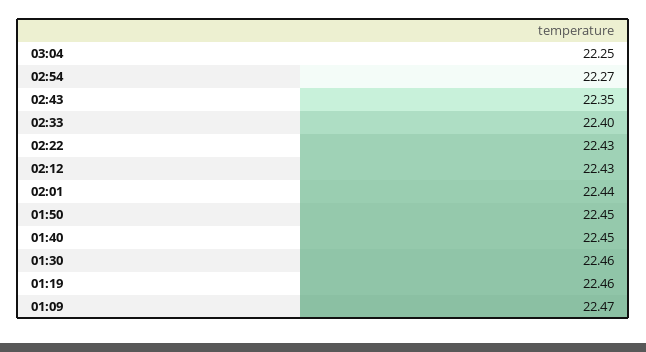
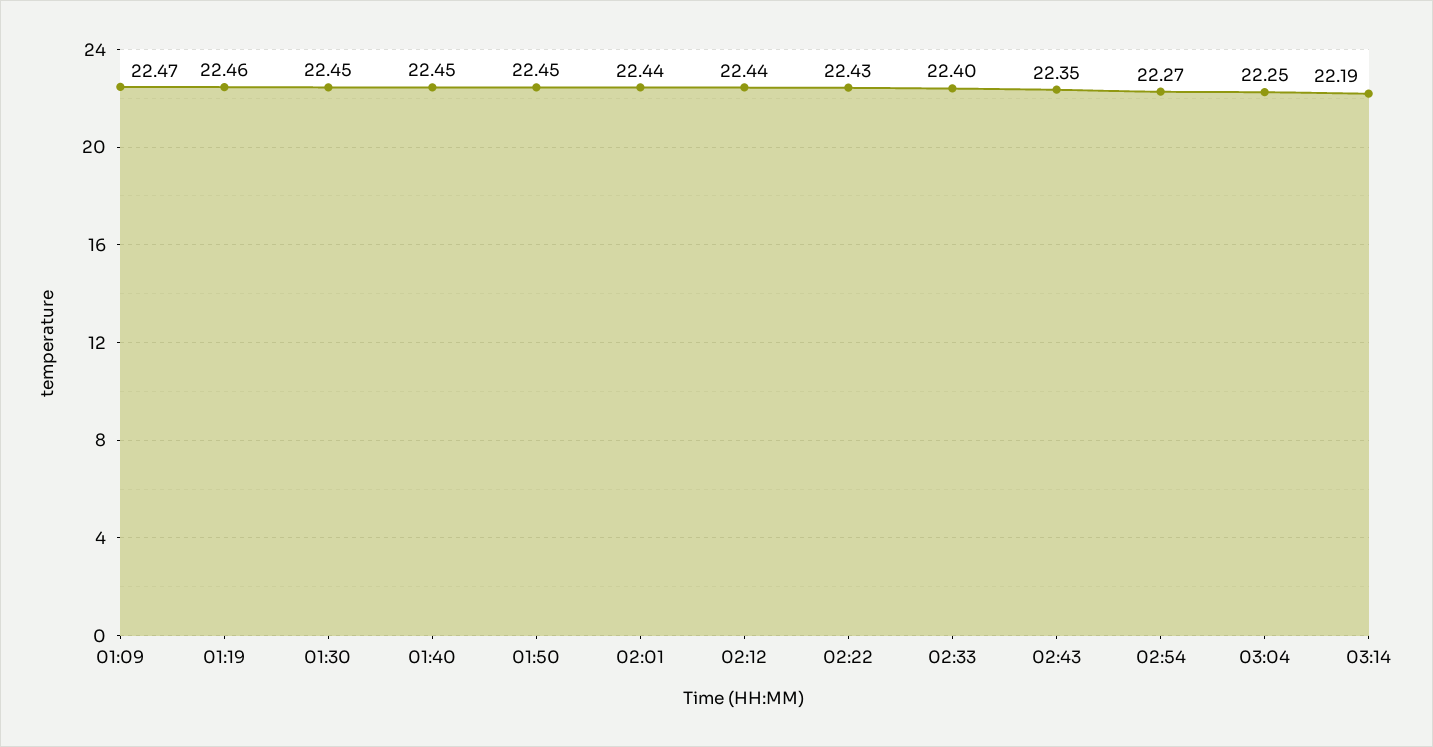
02:12: 22.43 -> 22.44
01:30: 22.46 -> 22.45
03:14: none -> 22.19

